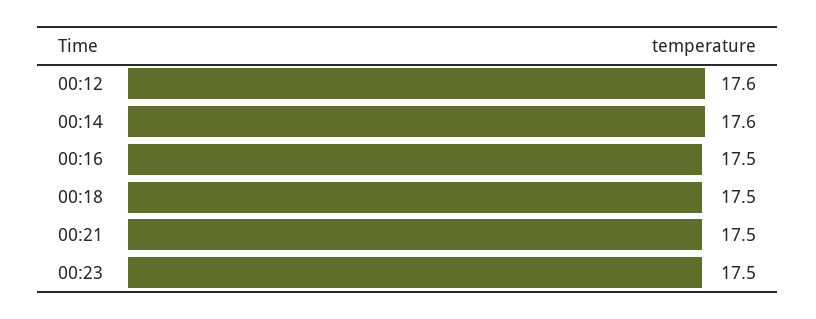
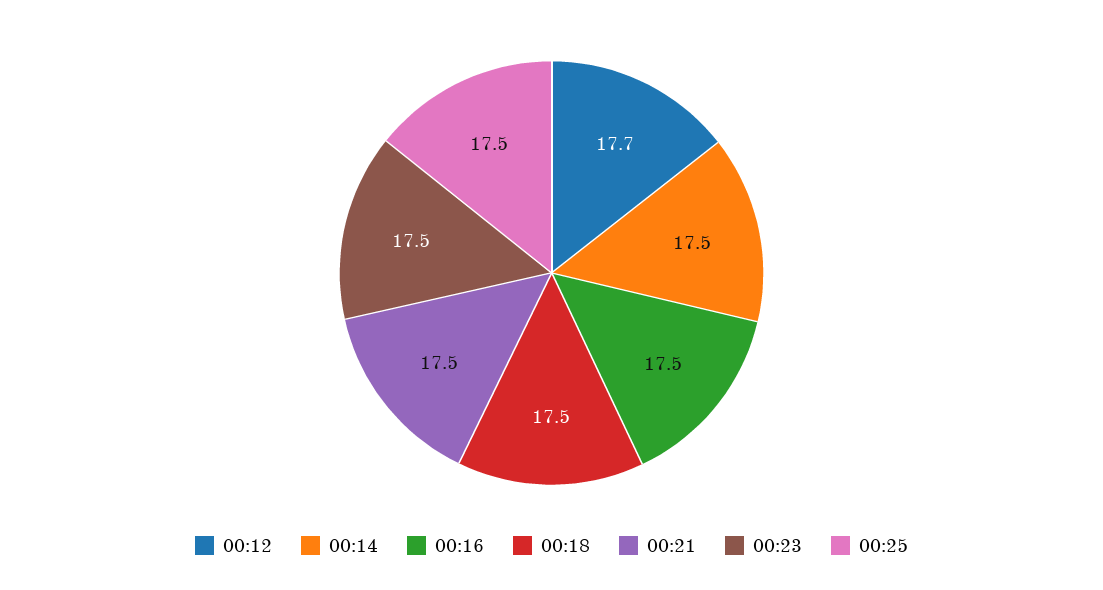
00:12: 17.6 -> 17.7
00:14: 17.6 -> 17.5
00:25: none -> 17.5

